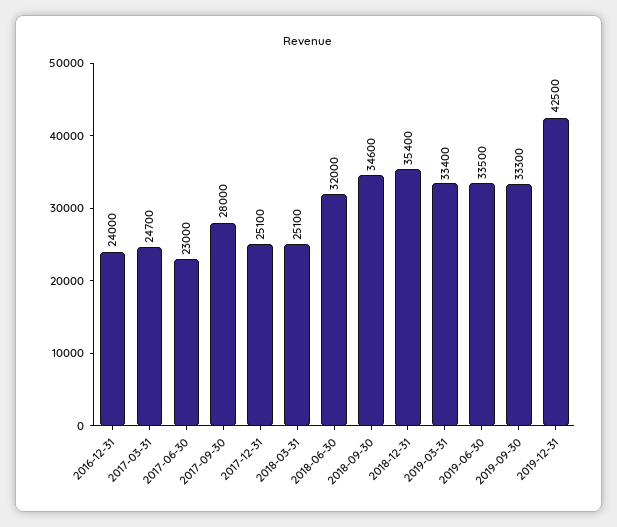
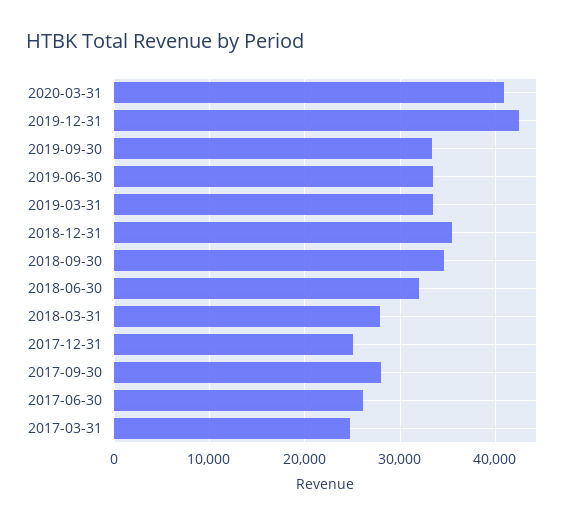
2016-12-31: 24000 -> none
2017-06-30: 23000 -> 26000
2018-03-31: 25100 -> 28000
2020-03-31: none -> 41000

